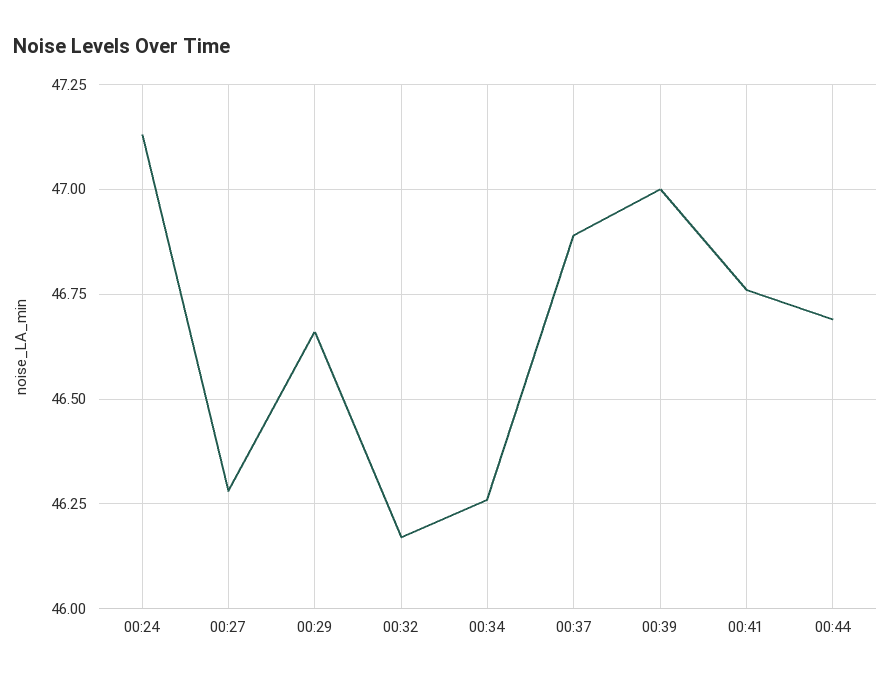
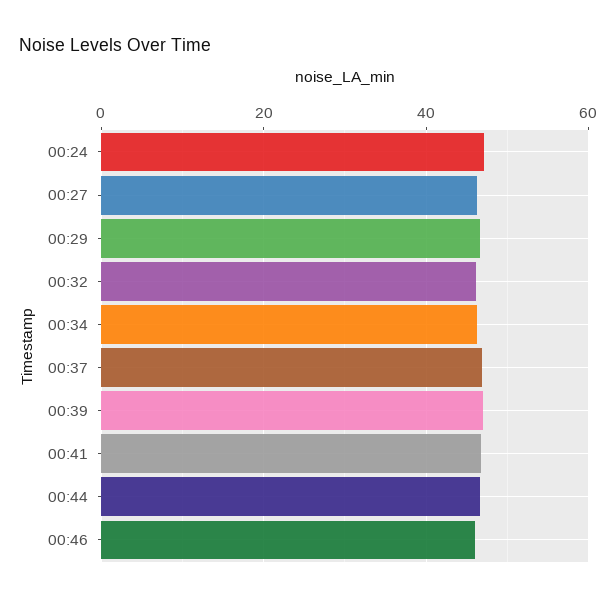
00:46: none -> 46

